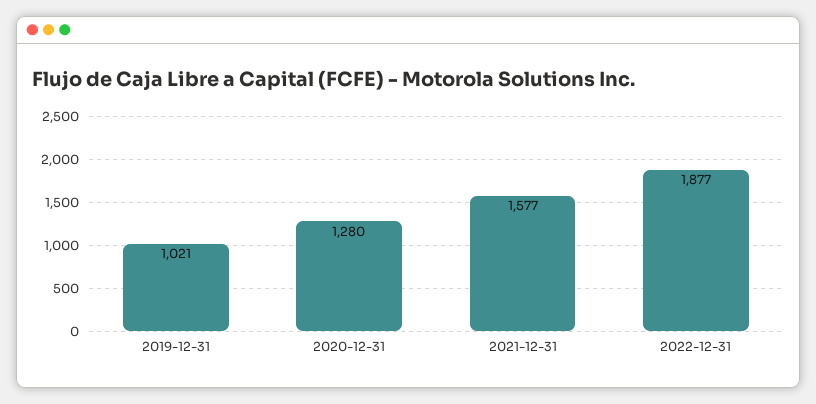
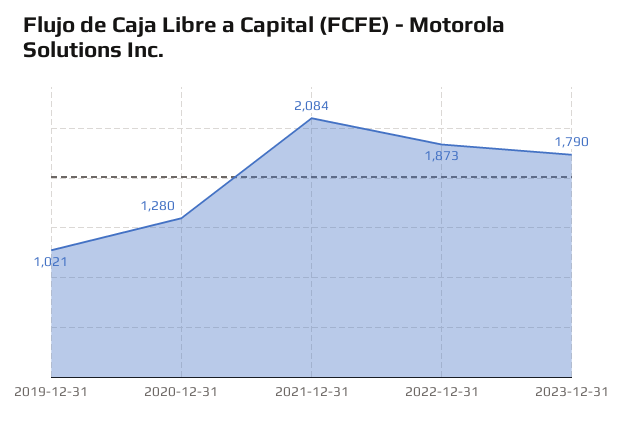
2021-12-31: 1577 -> 2084
2022-12-31: 1877 -> 1873
2023-12-31: none -> 1790

